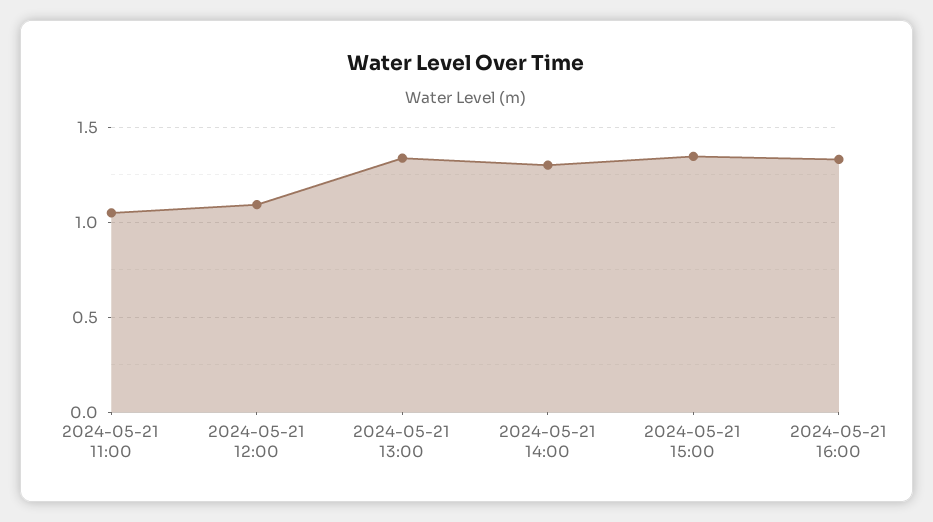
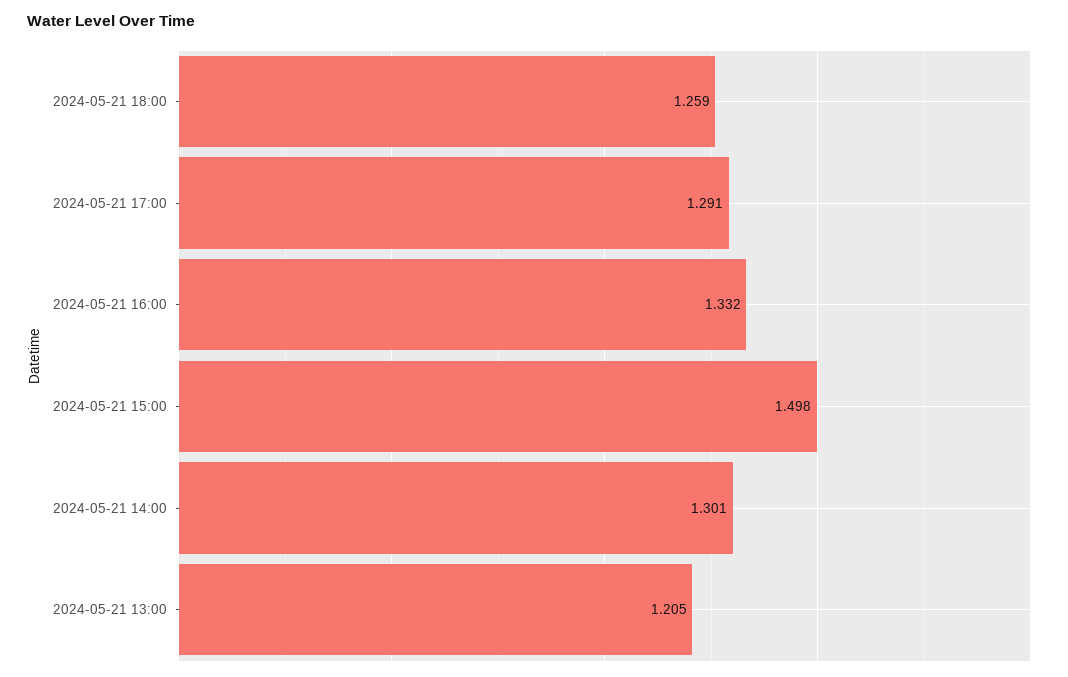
2024-05-21 11:00: 1.05 -> none
2024-05-21 12:00: 1.1 -> none
2024-05-21 13:00: 1.35 -> 1.205
2024-05-21 15:00: 1.35 -> 1.498
2024-05-21 18:00: none -> 1.259
2024-05-21 17:00: none -> 1.291

